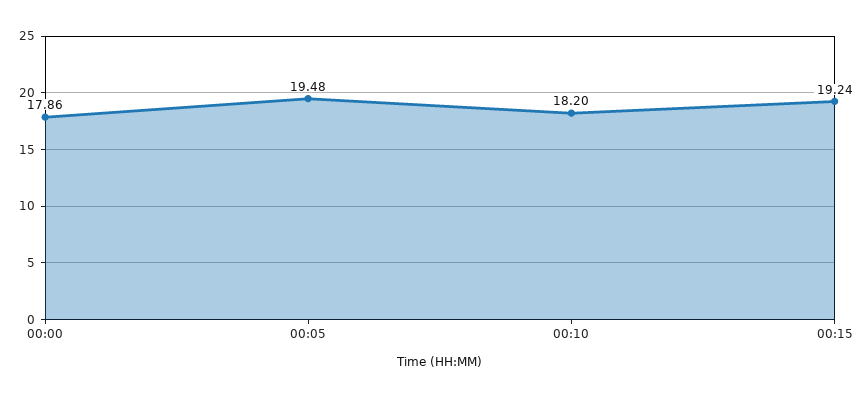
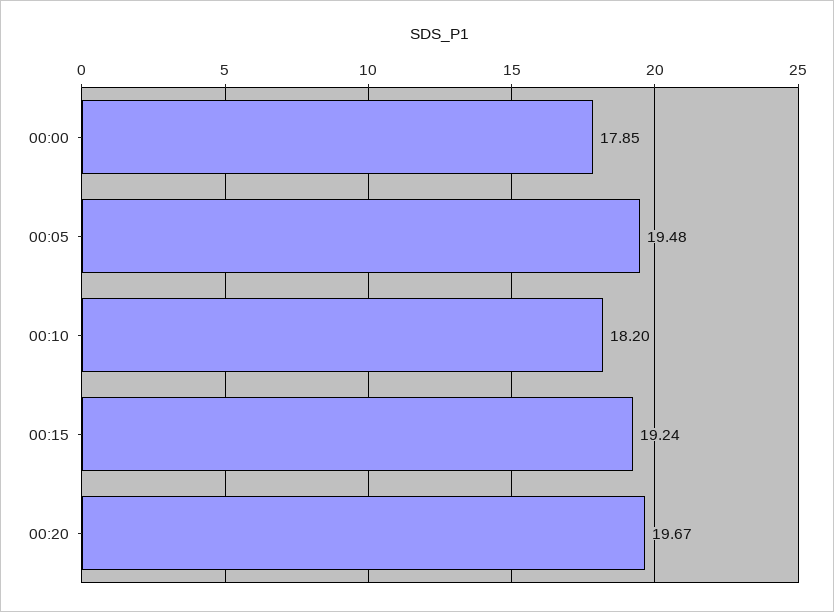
00:00: 17.86 -> 17.85
00:20: none -> 19.67

